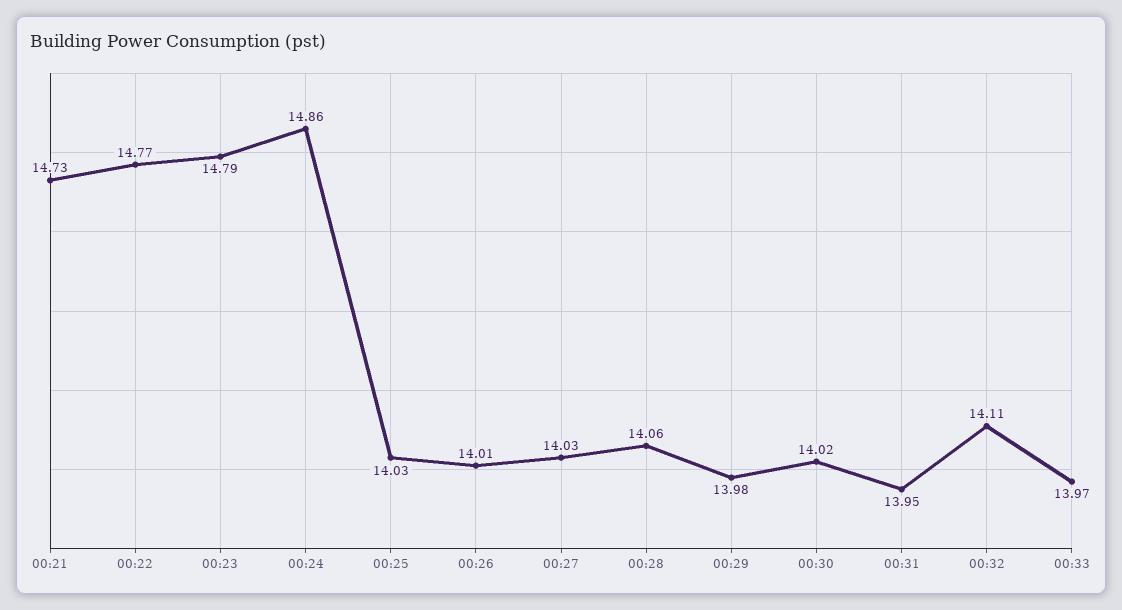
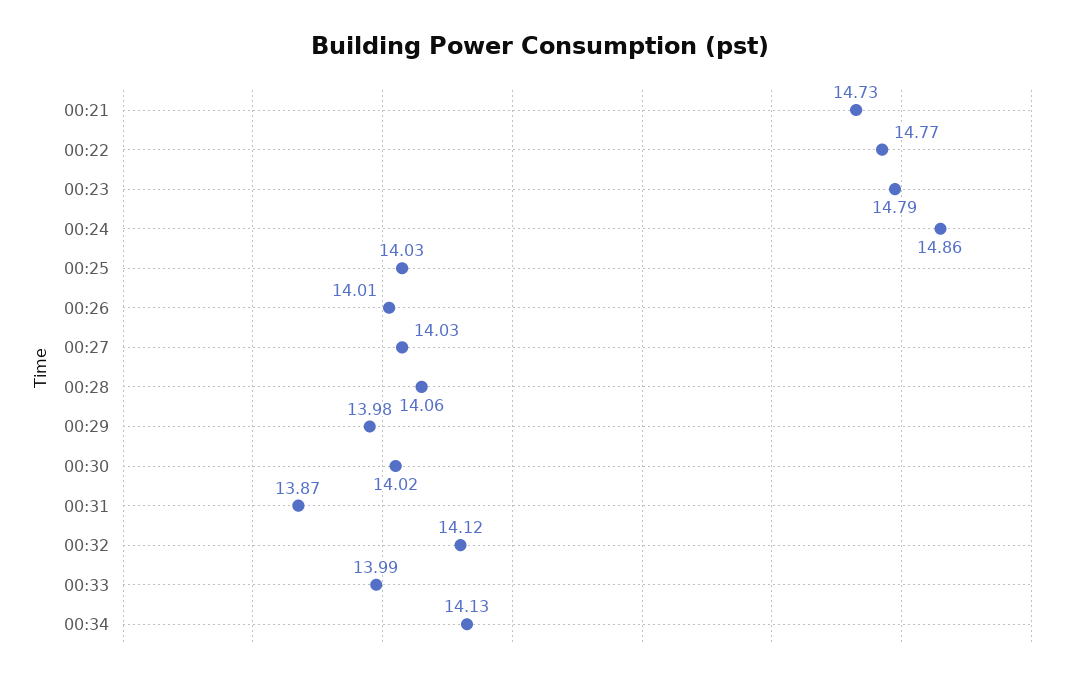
00:31: 13.95 -> 13.87
00:32: 14.11 -> 14.12
00:33: 13.97 -> 13.99
00:34: none -> 14.13

